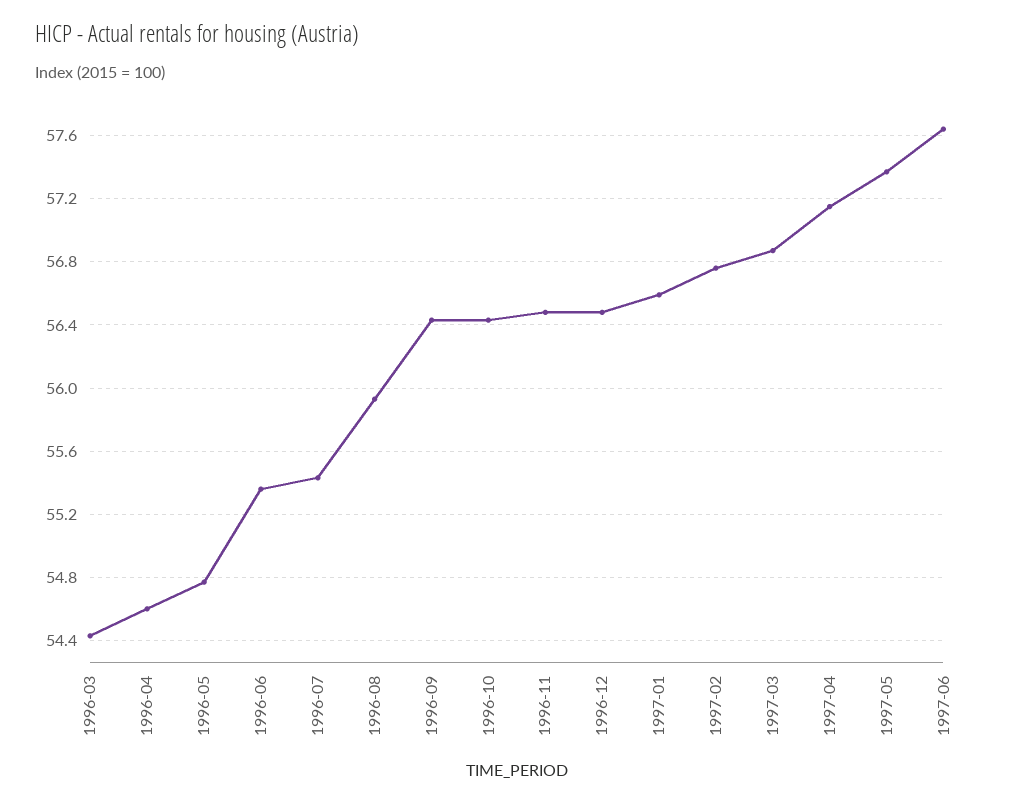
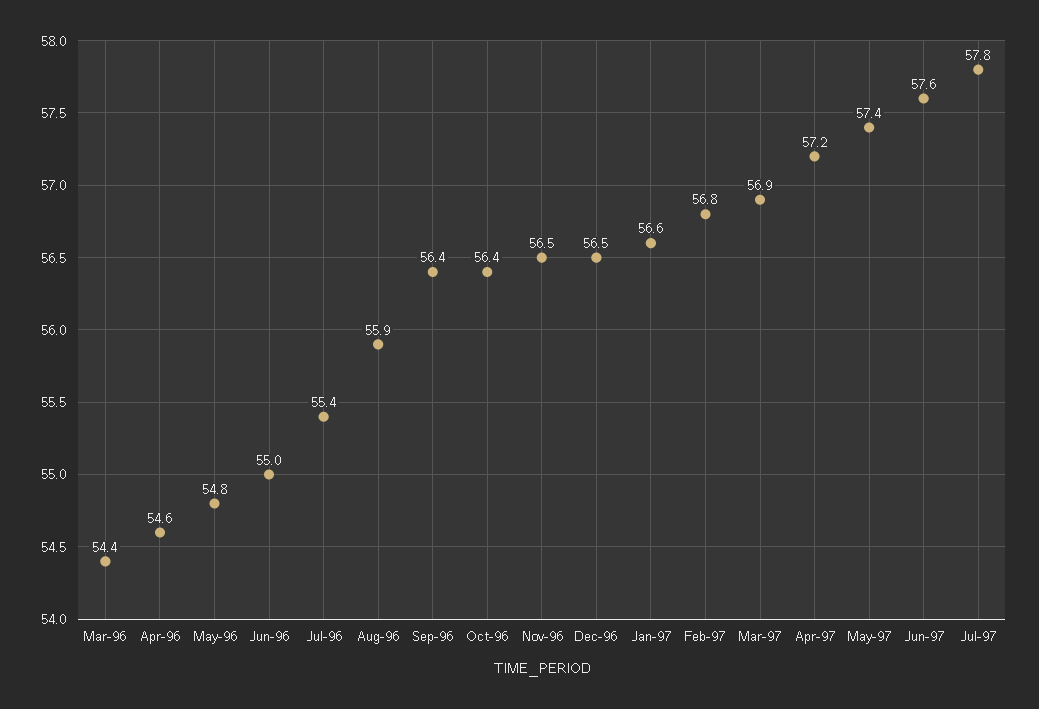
1996-06: 55.35 -> 55
Jul-97: none -> 57.8

